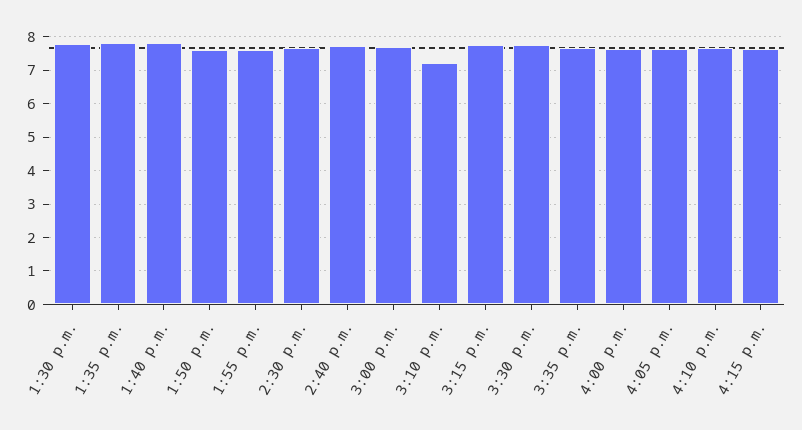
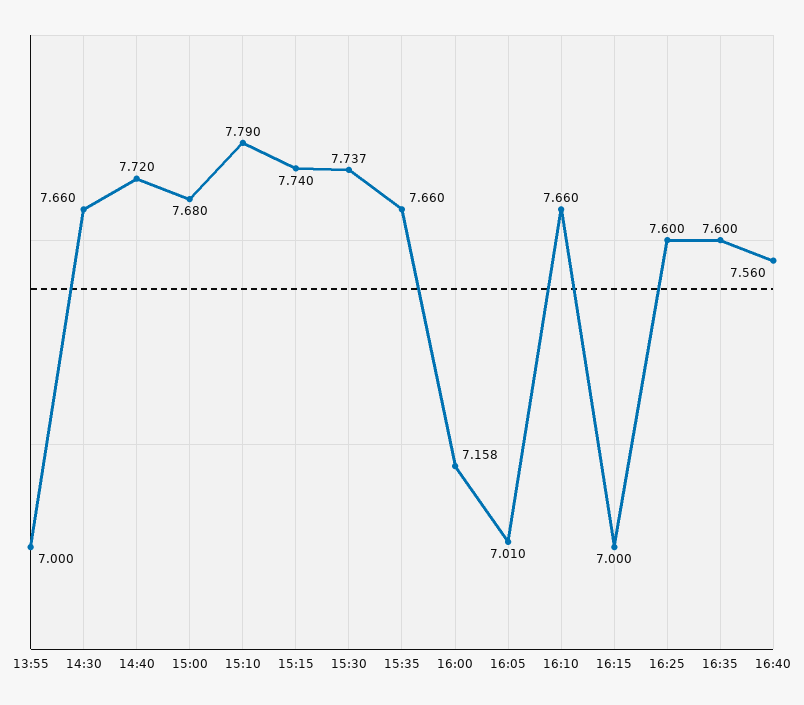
1:30 p.m.: 7.8 -> none
1:35 p.m.: 7.8 -> none
1:40 p.m.: 7.8 -> none
1:50 p.m.: 7.6 -> none
1:55 p.m.: 7.6 -> 7
3:10 p.m.: 7.2 -> 7.79
4:00 p.m.: 7.6 -> 7.158
4:05 p.m.: 7.6 -> 7.01
4:15 p.m.: 7.6 -> 7
16:25: none -> 7.6
16:35: none -> 7.6
16:40: none -> 7.56

